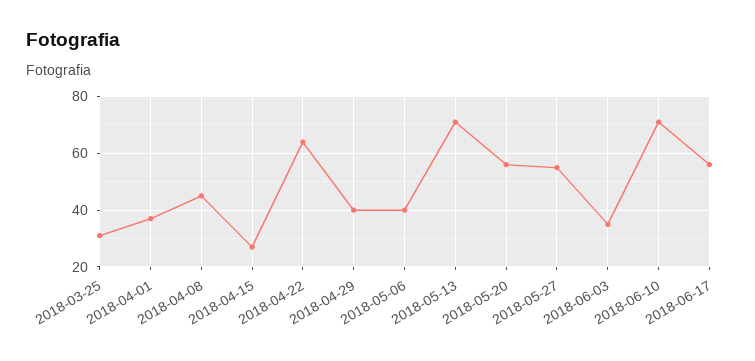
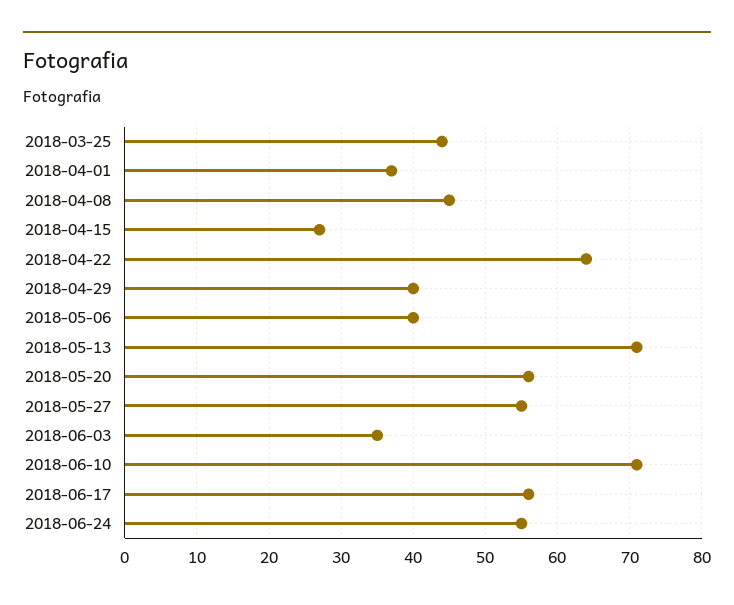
2018-03-25: 30 -> 44
2018-06-24: none -> 55

